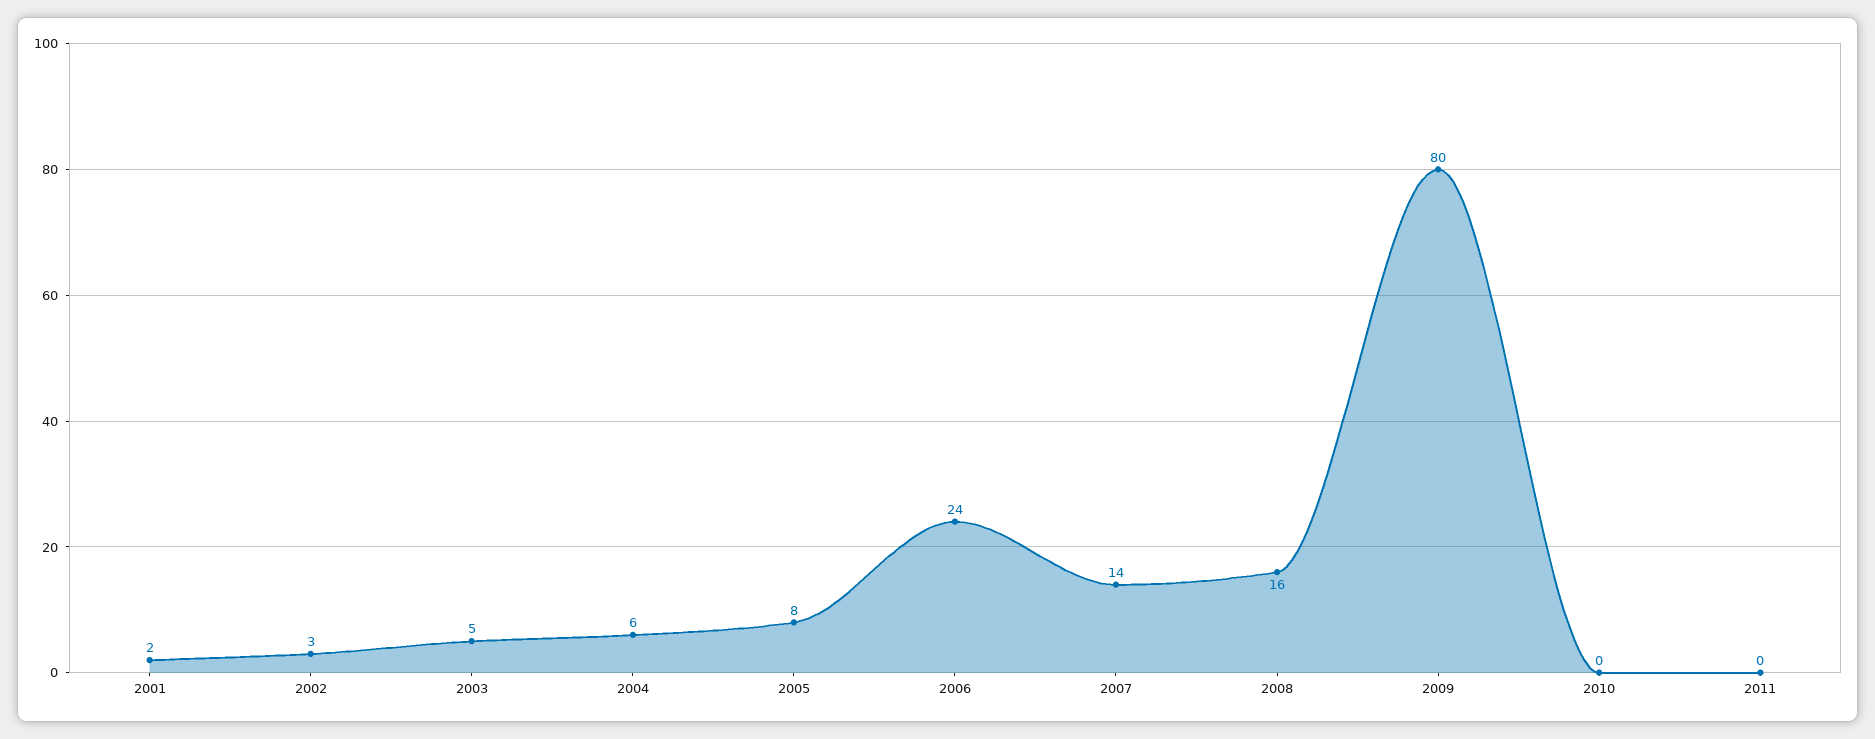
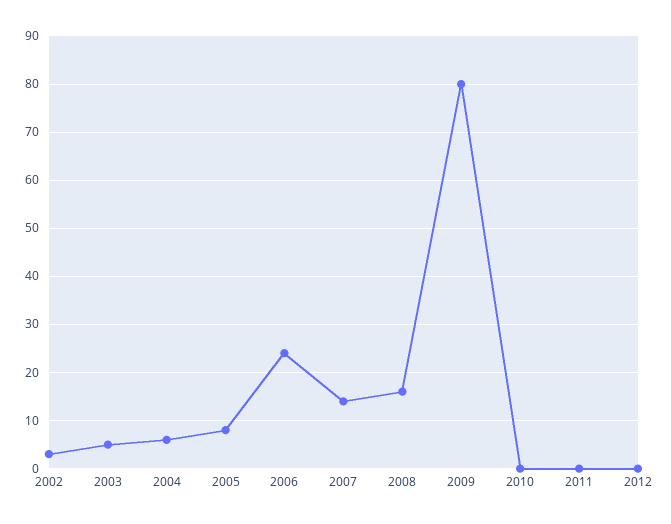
2001: 2 -> none
2012: none -> 0

